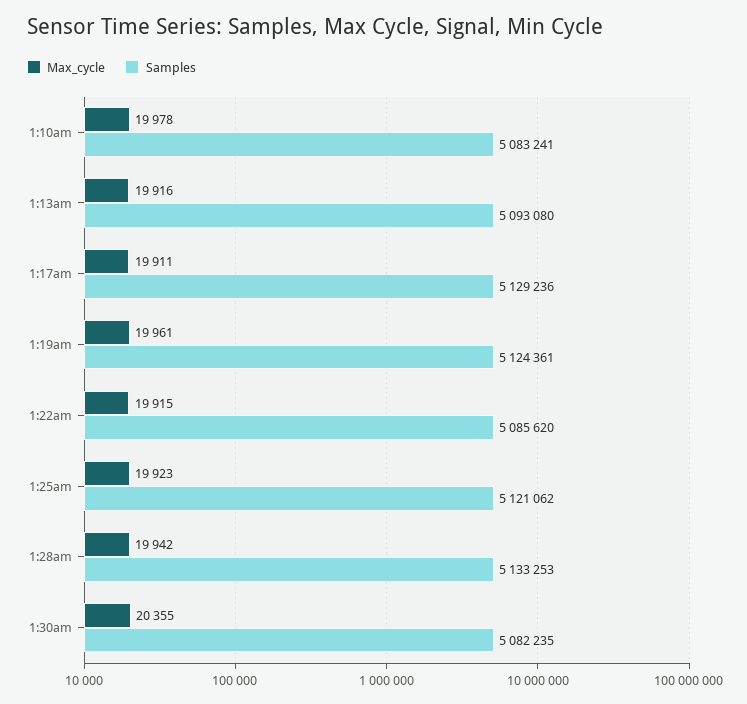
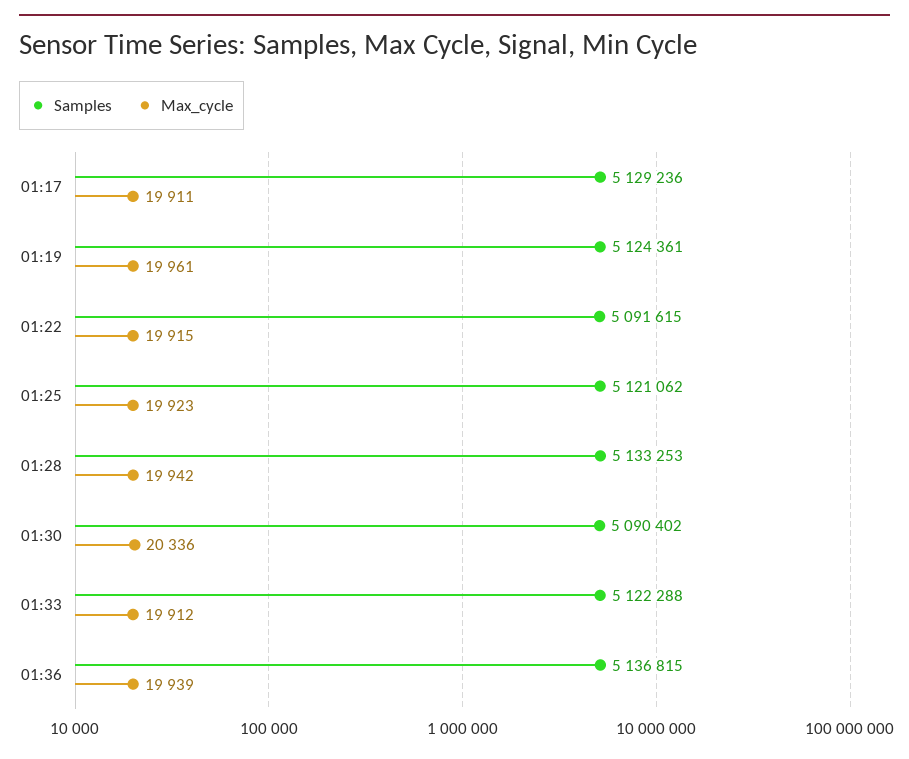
Max_cycle, 1:10am: 19978 -> none
Samples, 1:10am: 5083241 -> none
Max_cycle, 1:13am: 19916 -> none
Samples, 1:13am: 5093080 -> none
Samples, 1:22am: 5085620 -> 5091615
Max_cycle, 1:30am: 20355 -> 20336
Samples, 1:30am: 5082235 -> 5090402
Samples, 01:33: none -> 5122288
Max_cycle, 01:33: none -> 19912
Samples, 01:36: none -> 5136815
Max_cycle, 01:36: none -> 19939

